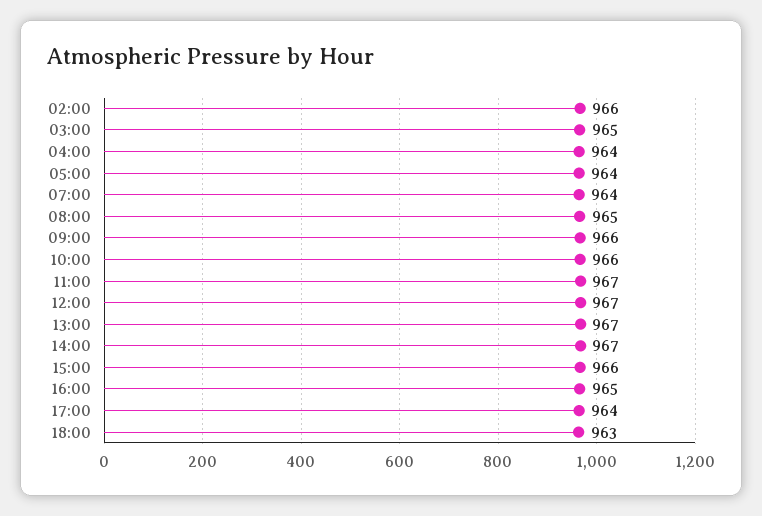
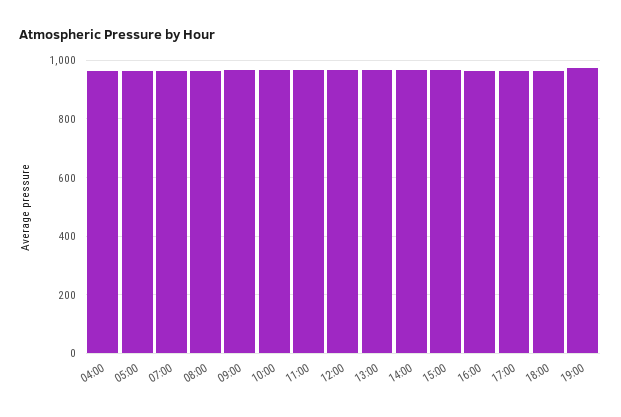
02:00: 966 -> none
03:00: 965 -> none
19:00: none -> 975

